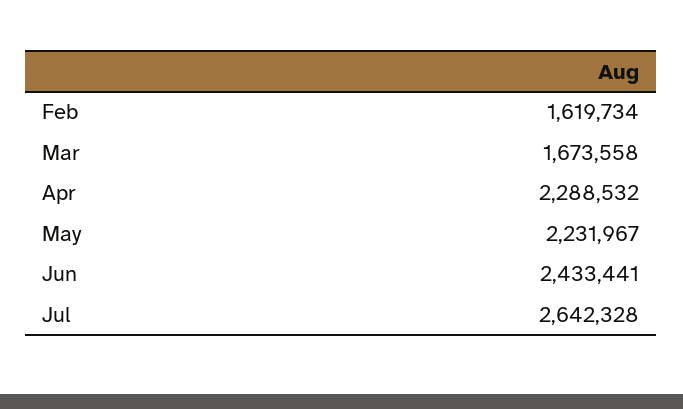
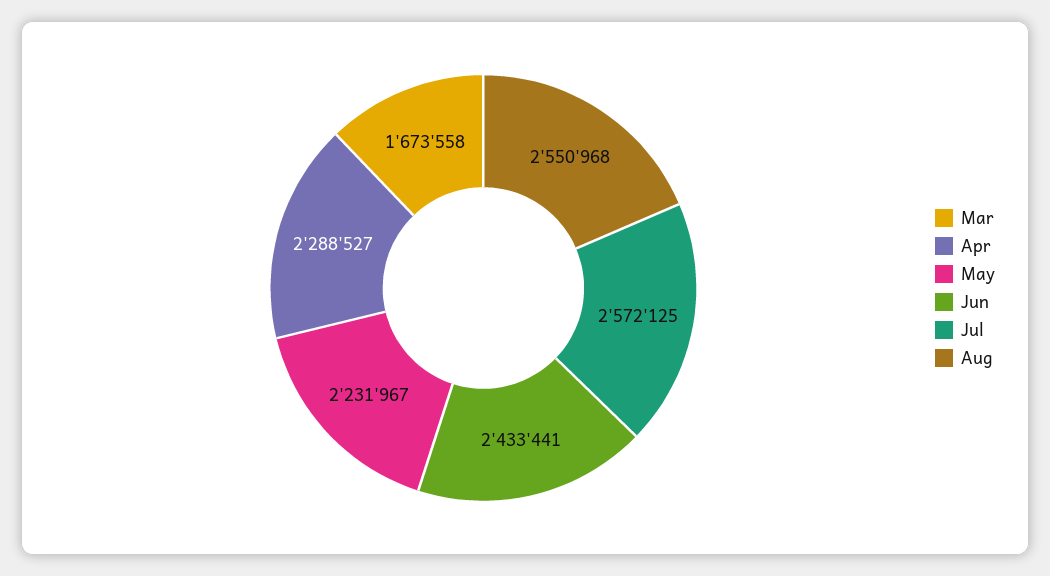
Feb: 1619734 -> none
Apr: 2288532 -> 2288527
Jul: 2642328 -> 2572125
Aug: none -> 2550968

